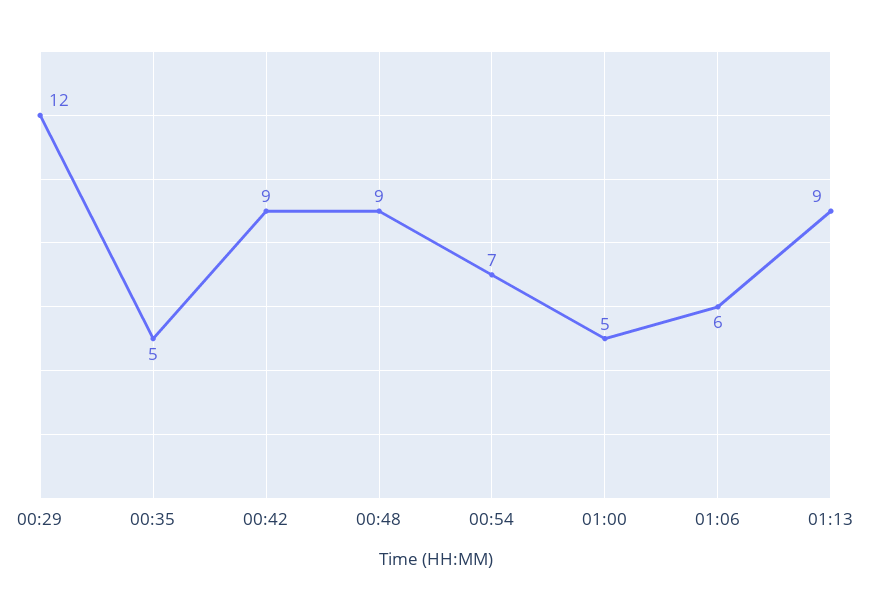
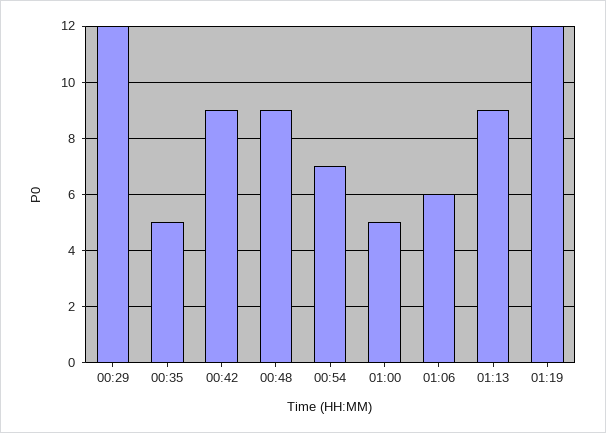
01:19: none -> 12

